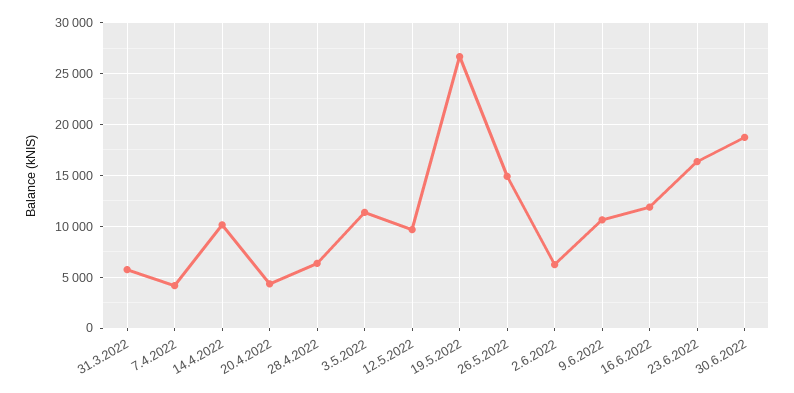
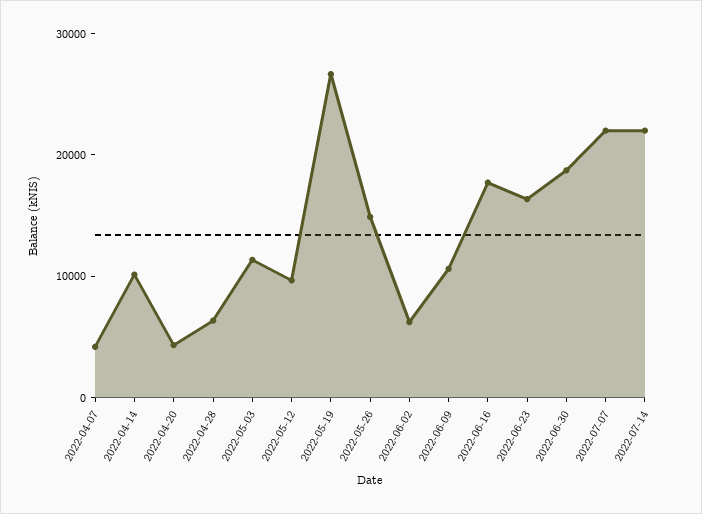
31.3.2022: 6000 -> none
16.6.2022: 12000 -> 18000
2022-07-07: none -> 22000
2022-07-14: none -> 22000

